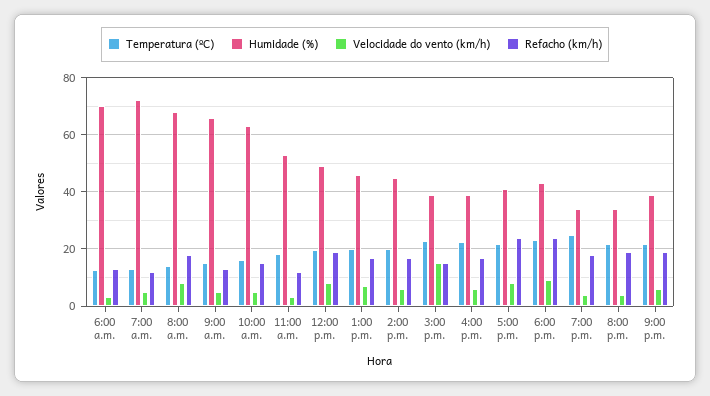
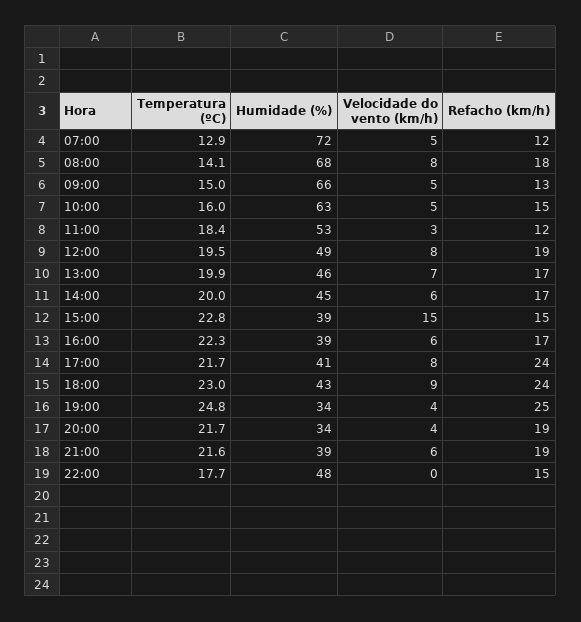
Temperatura (ºC), 6:00 a.m.: 12.5 -> none
Humidade (%), 6:00 a.m.: 70 -> none
Velocidade do vento (km/h), 6:00 a.m.: 2.5 -> none
Refacho (km/h), 6:00 a.m.: 12.5 -> none
Refacho (km/h), 7:00 p.m.: 17.5 -> 25
Temperatura (ºC), 22:00: none -> 17.7
Humidade (%), 22:00: none -> 48
Velocidade do vento (km/h), 22:00: none -> 0
Refacho (km/h), 22:00: none -> 15

